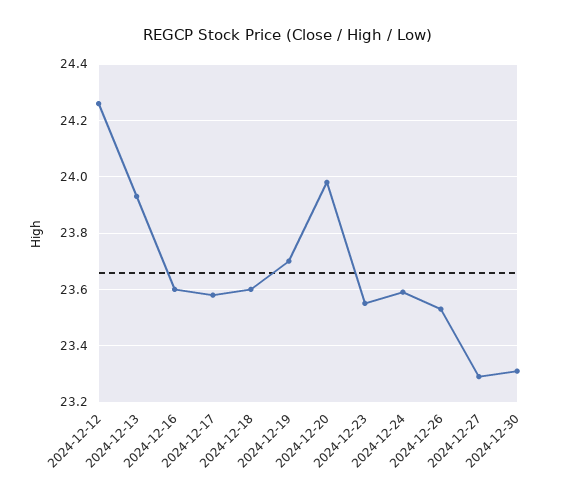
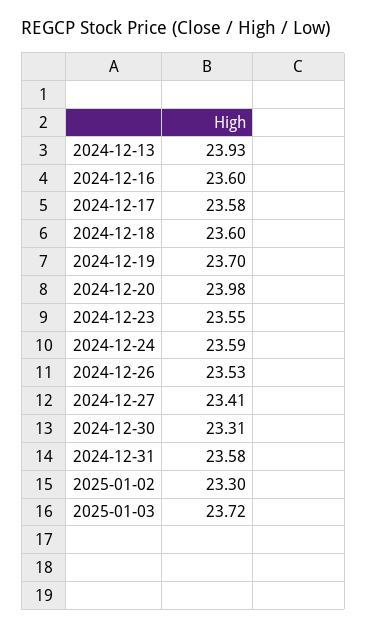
2024-12-12: 24.25 -> none
2024-12-27: 23.3 -> 23.41
2024-12-31: none -> 23.58
2025-01-02: none -> 23.3
2025-01-03: none -> 23.72

